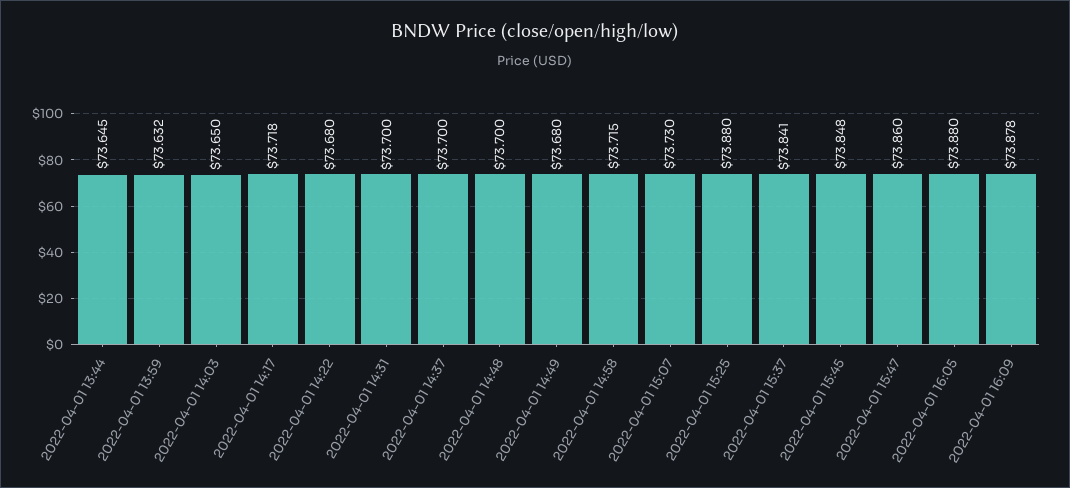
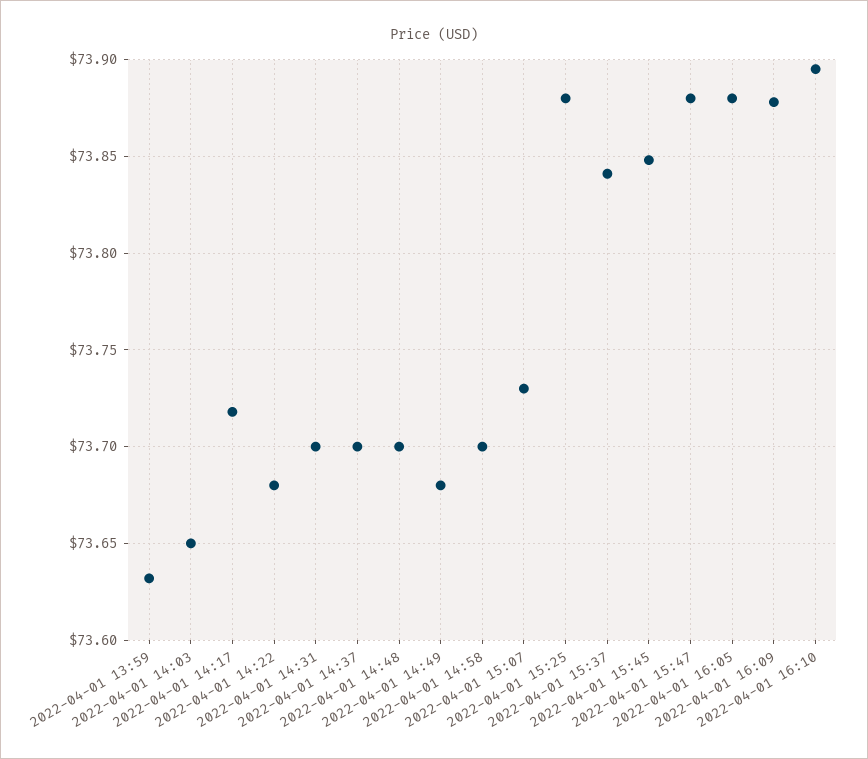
2022-04-01 13:44: 73.645 -> none
2022-04-01 14:58: 73.715 -> 73.7
2022-04-01 15:47: 73.86 -> 73.88
2022-04-01 16:10: none -> 73.895

